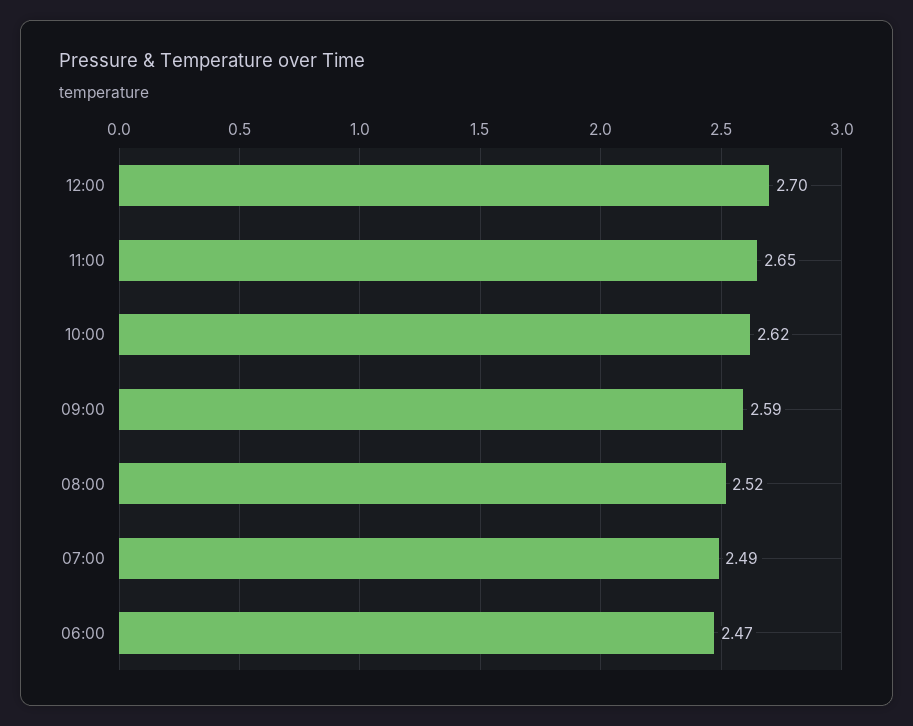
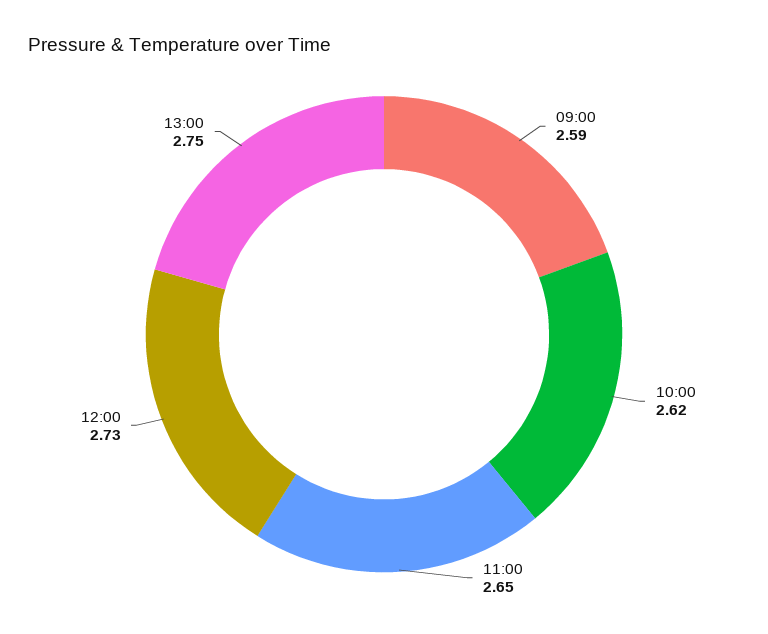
12:00: 2.7 -> 2.73
08:00: 2.52 -> none
07:00: 2.49 -> none
06:00: 2.47 -> none
13:00: none -> 2.75

